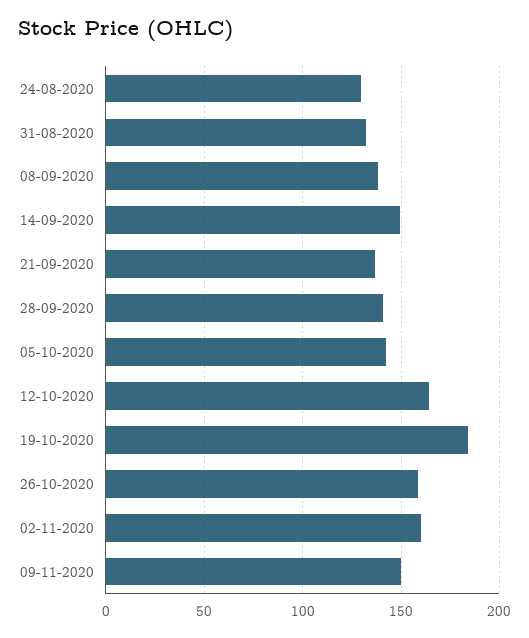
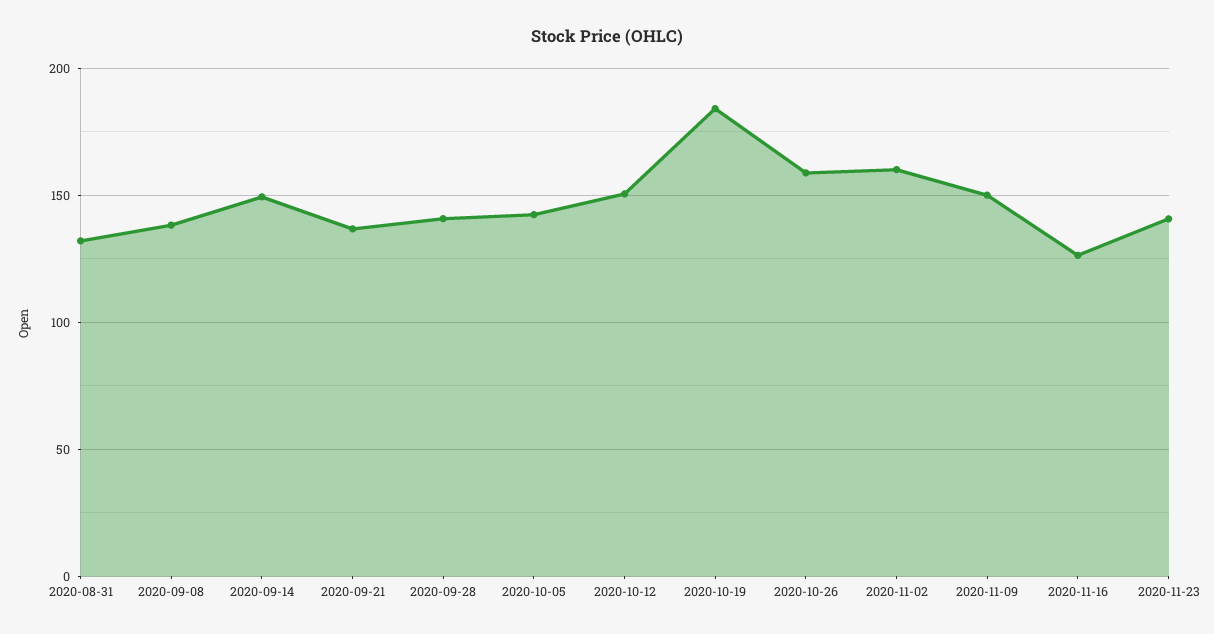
24-08-2020: 130 -> none
12-10-2020: 165 -> 150
2020-11-16: none -> 125
2020-11-23: none -> 140

